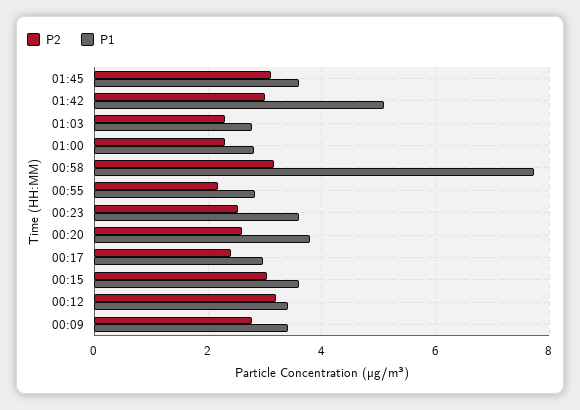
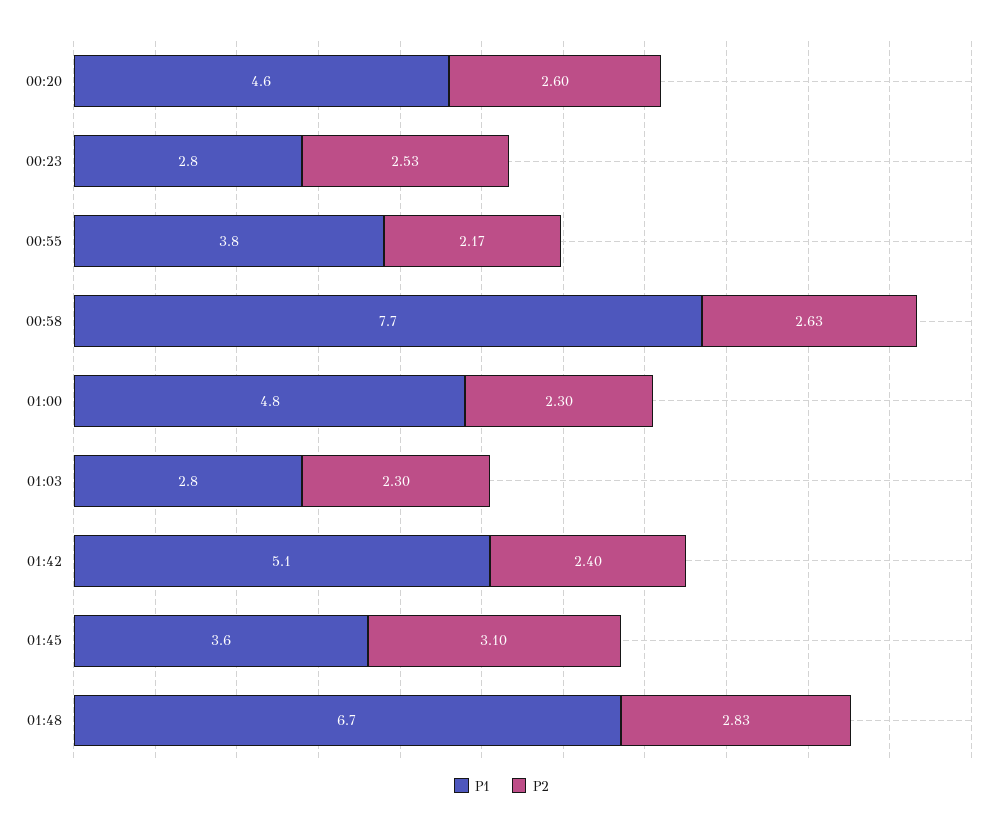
P2, 01:42: 3 -> 2.4
P1, 01:00: 2.8 -> 4.8
P2, 00:58: 3.2 -> 2.63
P1, 00:55: 2.8 -> 3.8
P1, 00:23: 3.6 -> 2.8
P1, 00:20: 3.8 -> 4.6
P2, 00:17: 2.4 -> none
P1, 00:17: 3 -> none
P2, 00:15: 3 -> none
P1, 00:15: 3.6 -> none
P2, 00:12: 3.2 -> none
P1, 00:12: 3.4 -> none
P2, 00:09: 2.8 -> none
P1, 00:09: 3.4 -> none
P1, 01:48: none -> 6.7
P2, 01:48: none -> 2.83

